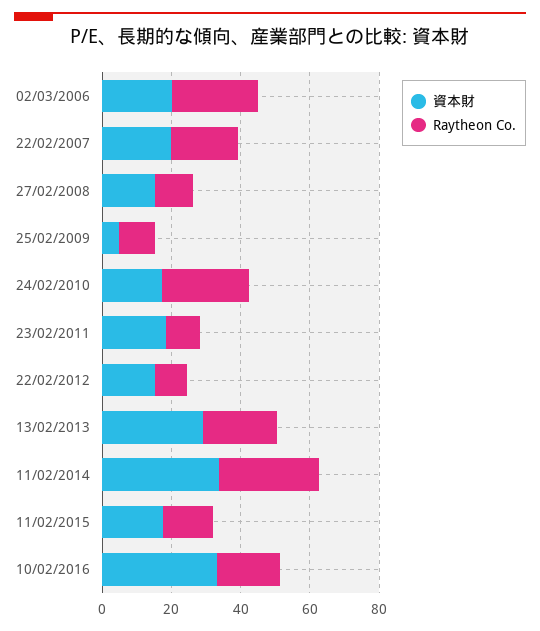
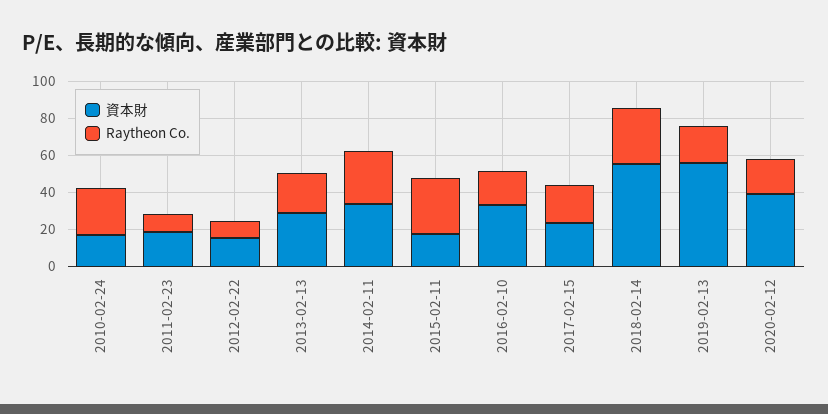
資本財, 02/03/2006: 20 -> none
Raytheon Co., 02/03/2006: 25 -> none
資本財, 22/02/2007: 20 -> none
Raytheon Co., 22/02/2007: 20 -> none
資本財, 27/02/2008: 15 -> none
Raytheon Co., 27/02/2008: 10 -> none
資本財, 25/02/2009: 5 -> none
Raytheon Co., 25/02/2009: 10 -> none
Raytheon Co., 11/02/2015: 15 -> 30
資本財, 2017-02-15: none -> 25
Raytheon Co., 2017-02-15: none -> 20
資本財, 2018-02-14: none -> 55
Raytheon Co., 2018-02-14: none -> 30
資本財, 2019-02-13: none -> 55
Raytheon Co., 2019-02-13: none -> 20
資本財, 2020-02-12: none -> 40
Raytheon Co., 2020-02-12: none -> 20

